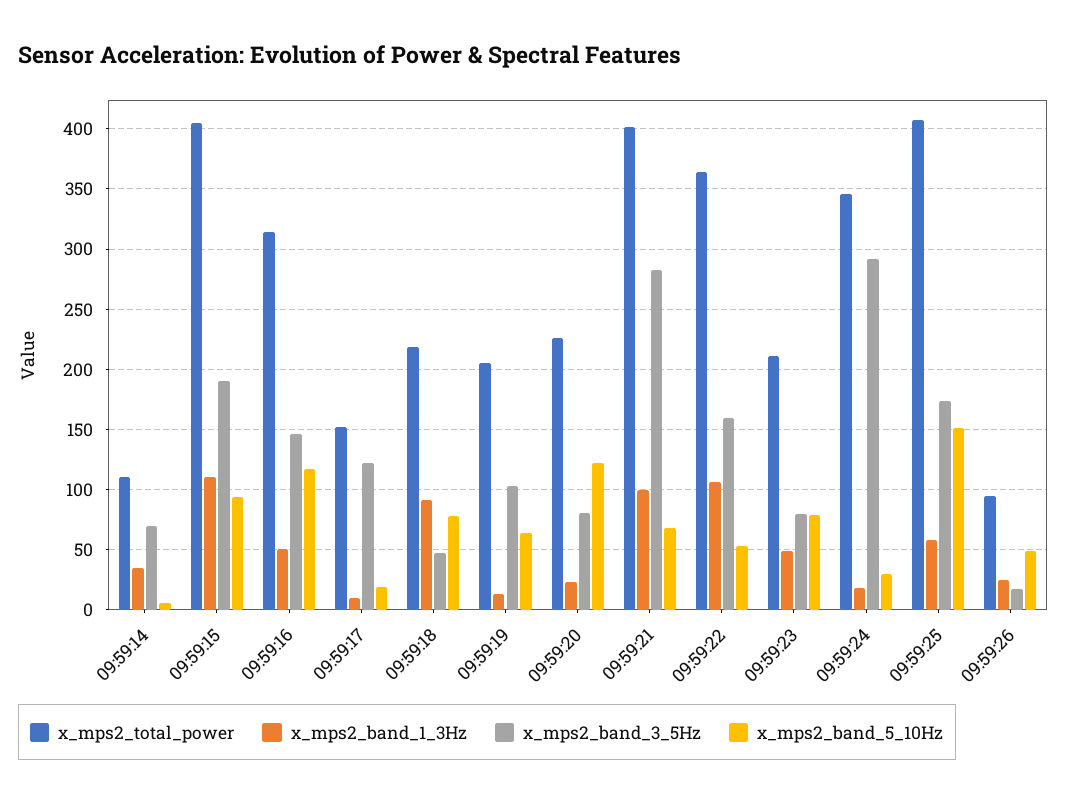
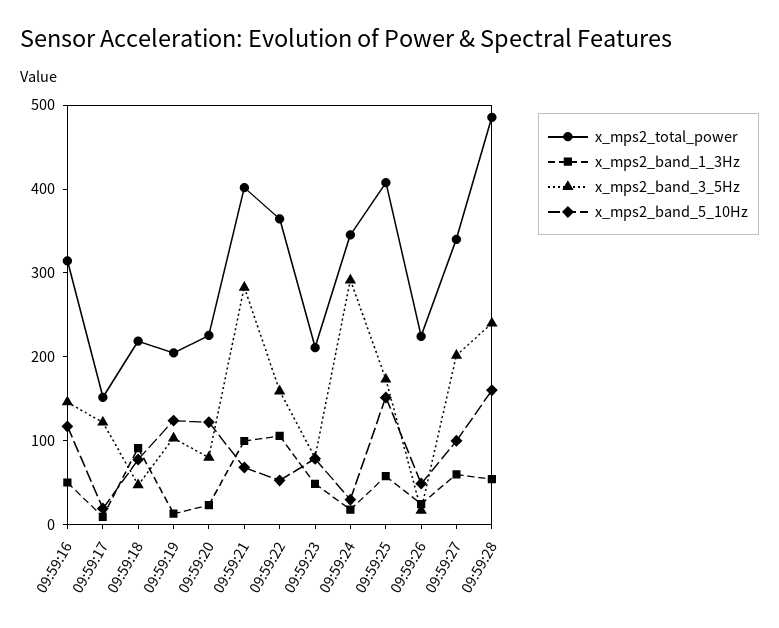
x_mps2_total_power, 09:59:14: 110 -> none
x_mps2_band_1_3Hz, 09:59:14: 35 -> none
x_mps2_band_3_5Hz, 09:59:14: 70 -> none
x_mps2_band_5_10Hz, 09:59:14: 5 -> none
x_mps2_total_power, 09:59:15: 405 -> none
x_mps2_band_1_3Hz, 09:59:15: 110 -> none
x_mps2_band_3_5Hz, 09:59:15: 190 -> none
x_mps2_band_5_10Hz, 09:59:15: 95 -> none
x_mps2_band_5_10Hz, 09:59:19: 65 -> 120
x_mps2_total_power, 09:59:26: 95 -> 220
x_mps2_total_power, 09:59:27: none -> 340
x_mps2_band_1_3Hz, 09:59:27: none -> 60
x_mps2_band_3_5Hz, 09:59:27: none -> 200
x_mps2_band_5_10Hz, 09:59:27: none -> 100
x_mps2_total_power, 09:59:28: none -> 480
x_mps2_band_1_3Hz, 09:59:28: none -> 60
x_mps2_band_3_5Hz, 09:59:28: none -> 240
x_mps2_band_5_10Hz, 09:59:28: none -> 160

